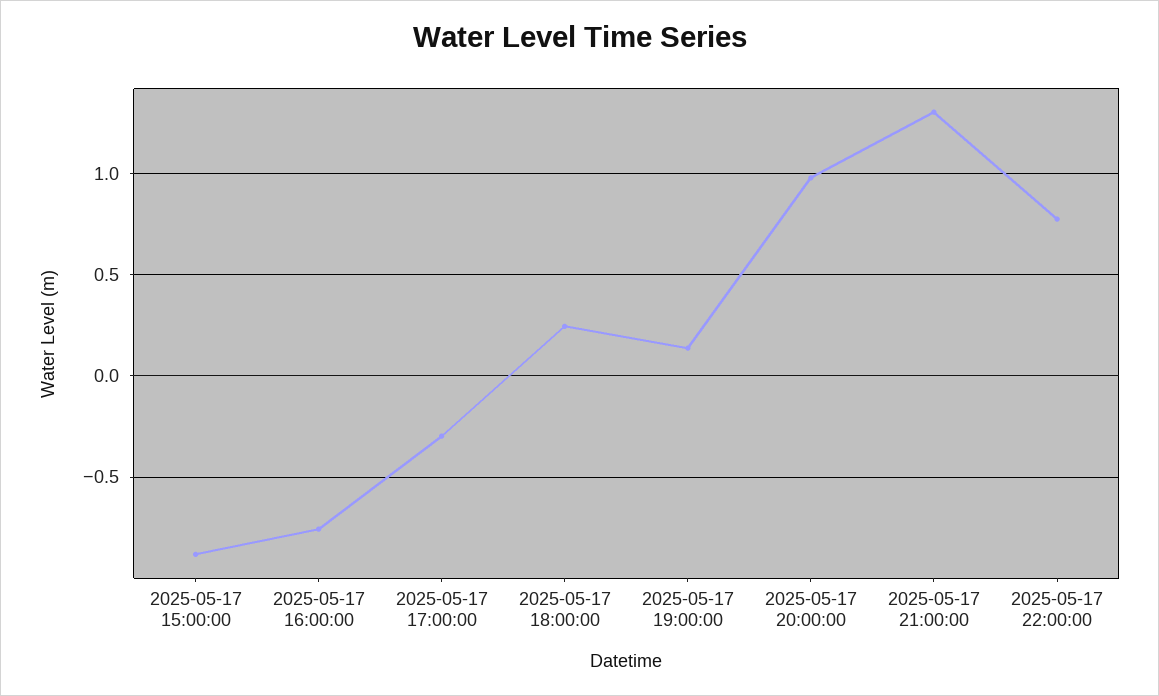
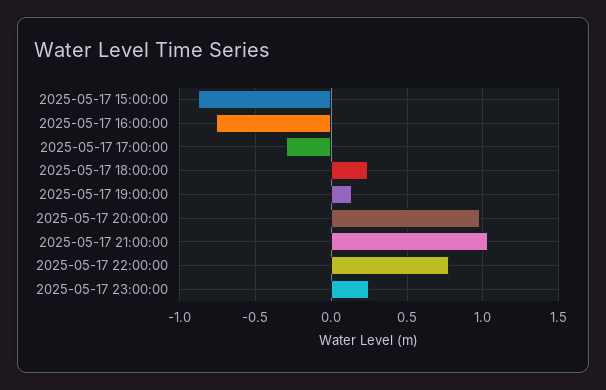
2025-05-17 21:00:00: 1.3 -> 1.05
2025-05-17 23:00:00: none -> 0.25

